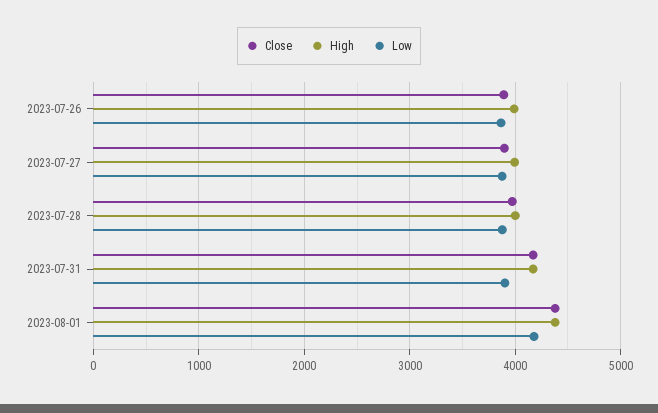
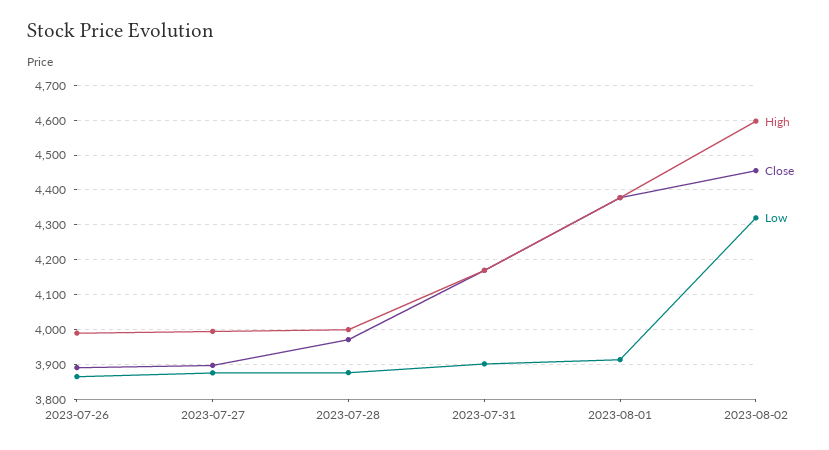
Low, 2023-08-01: 4200 -> 3920
High, 2023-08-02: none -> 4600
Close, 2023-08-02: none -> 4460
Low, 2023-08-02: none -> 4320

